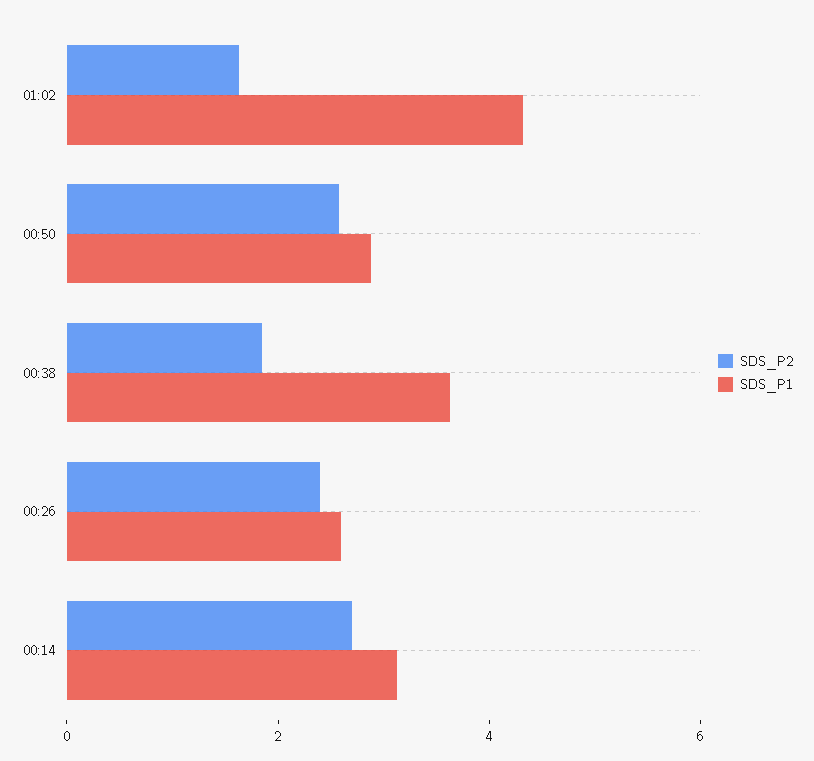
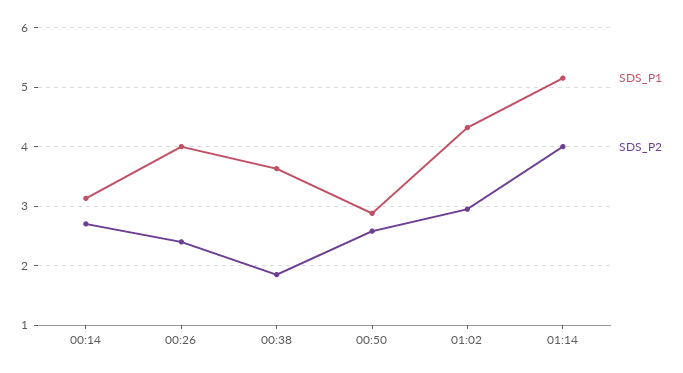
SDS_P2, 01:02: 1.5 -> 3
SDS_P1, 00:26: 2.5 -> 4
SDS_P1, 01:14: none -> 5.2
SDS_P2, 01:14: none -> 4

